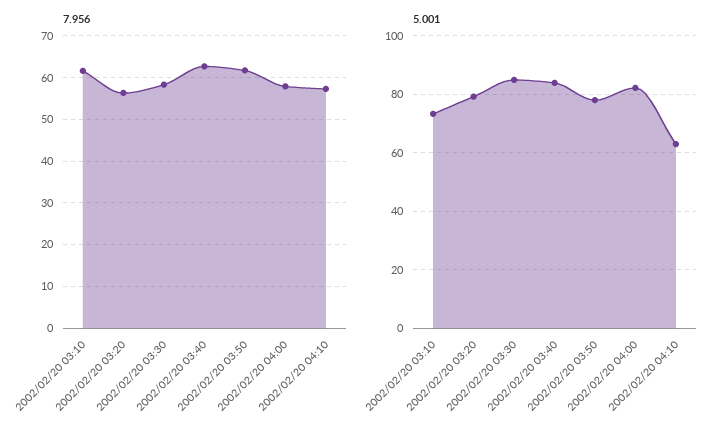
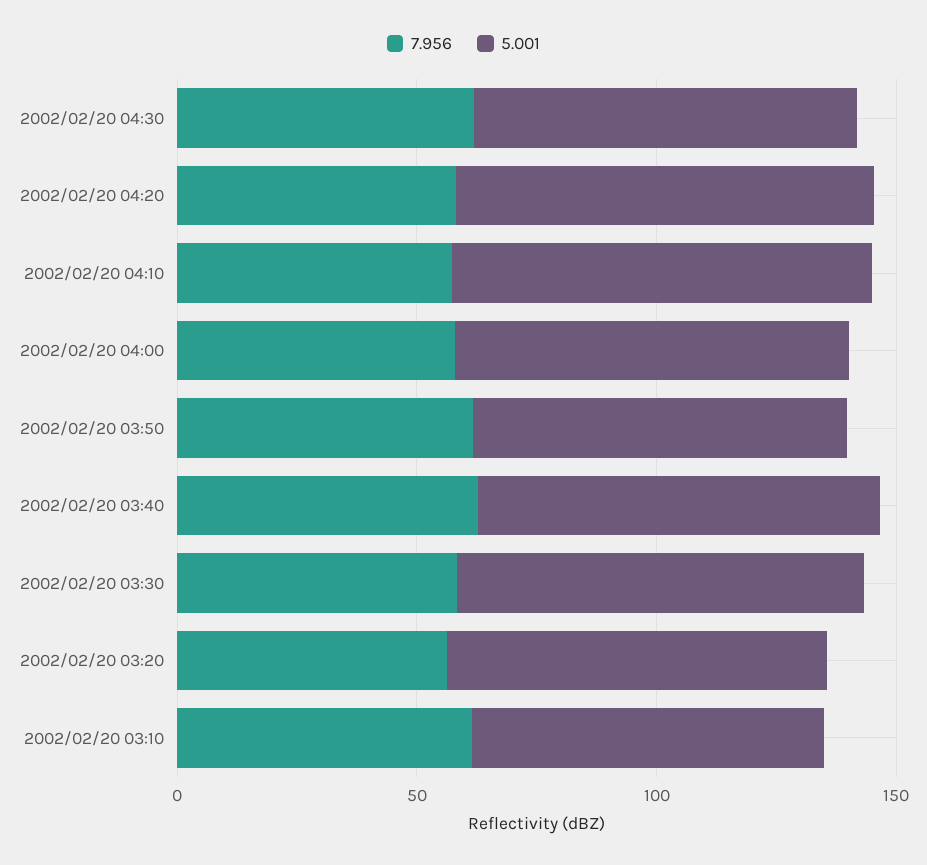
5.001, 2002/02/20 04:10: 62.5 -> 90
7.956, 2002/02/20 04:30: none -> 60
5.001, 2002/02/20 04:30: none -> 80
7.956, 2002/02/20 04:20: none -> 60
5.001, 2002/02/20 04:20: none -> 90

